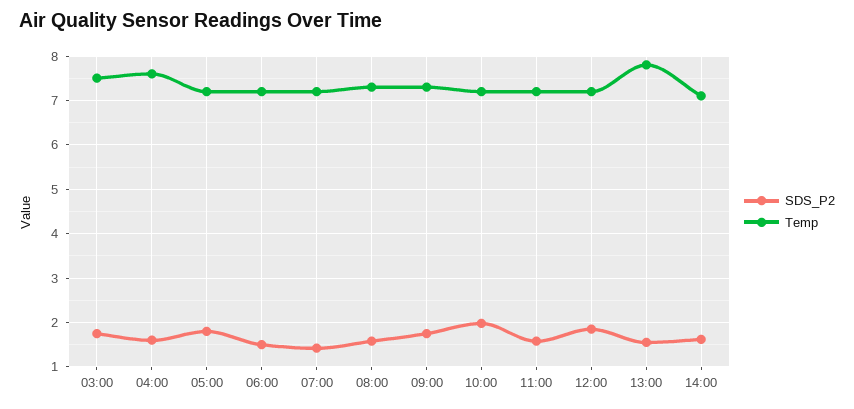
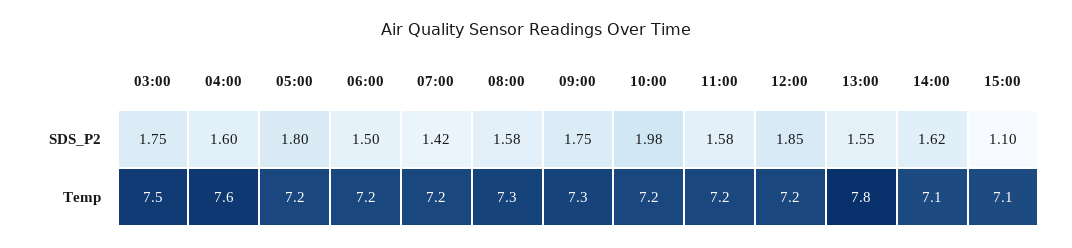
SDS_P2, 15:00: none -> 1.1
Temp, 15:00: none -> 7.1

